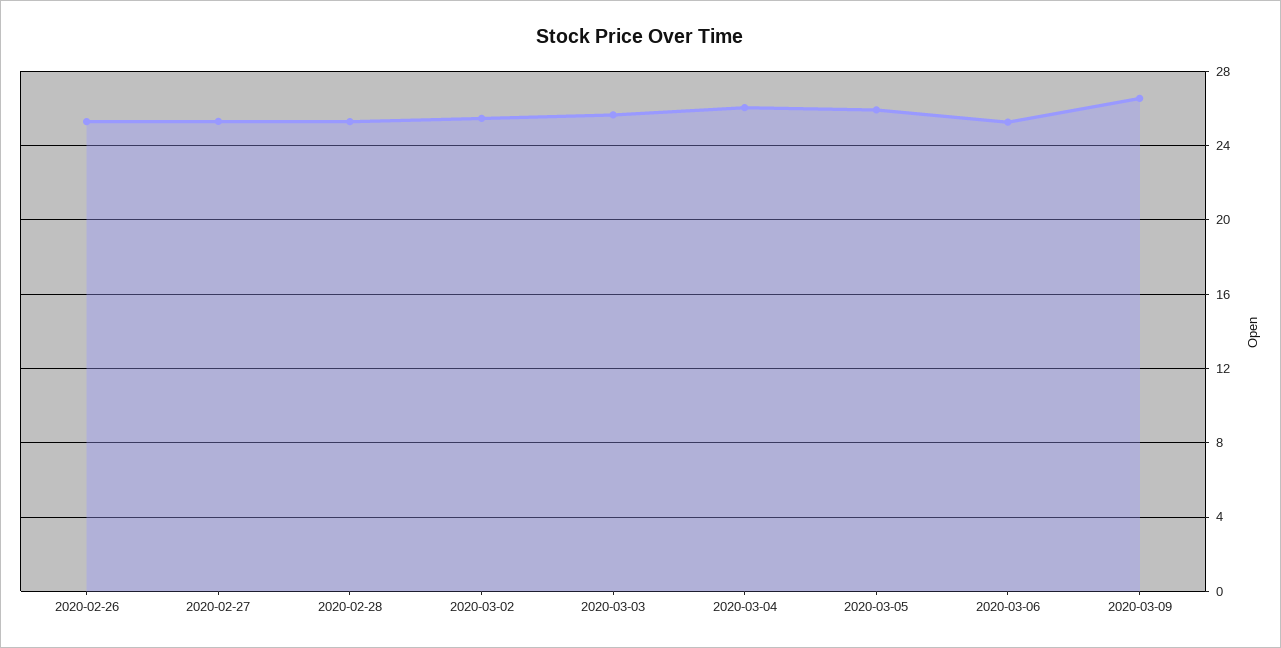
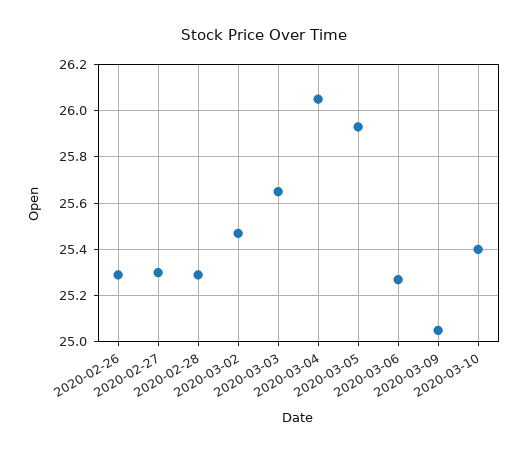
2020-03-09: 26.5 -> 25.05
2020-03-10: none -> 25.4

